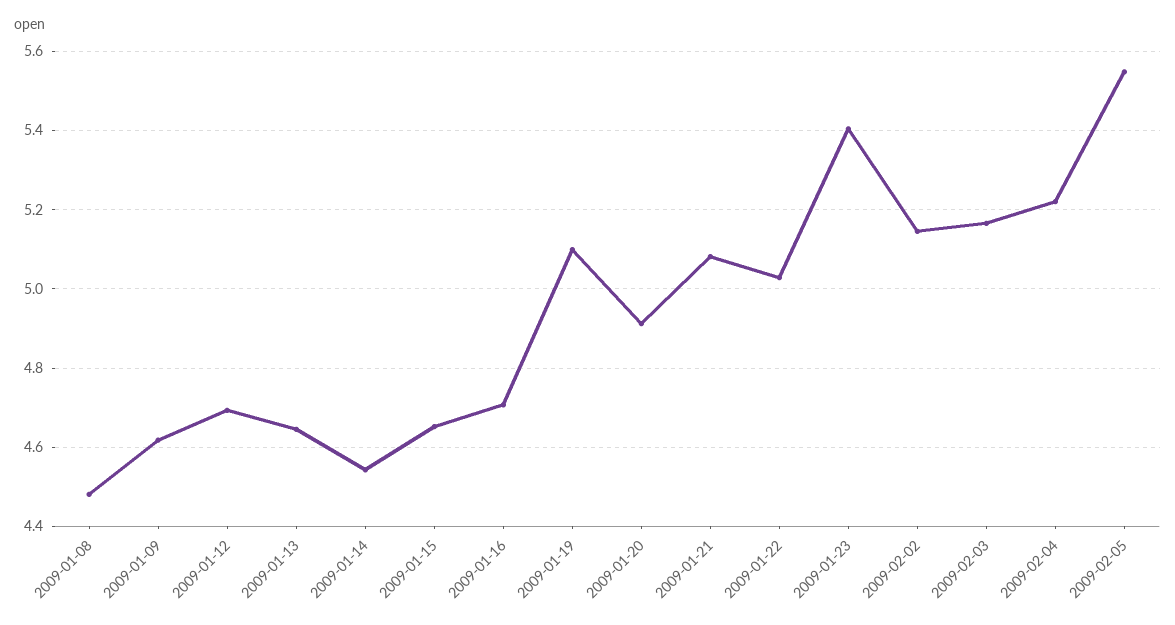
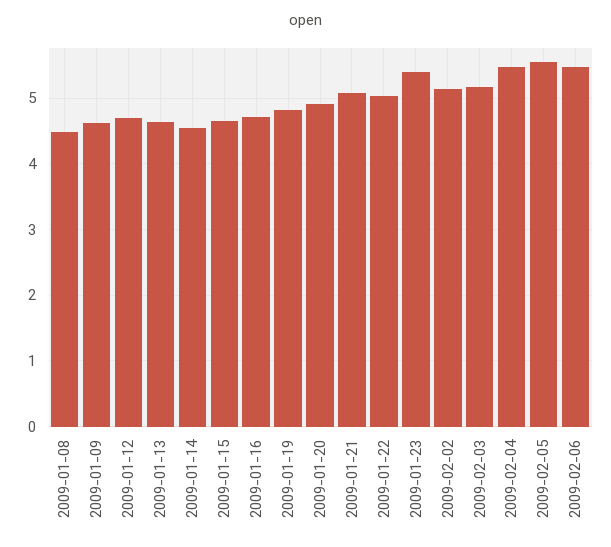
2009-01-19: 5.1 -> 4.8
2009-02-04: 5.22 -> 5.5
2009-02-06: none -> 5.5

